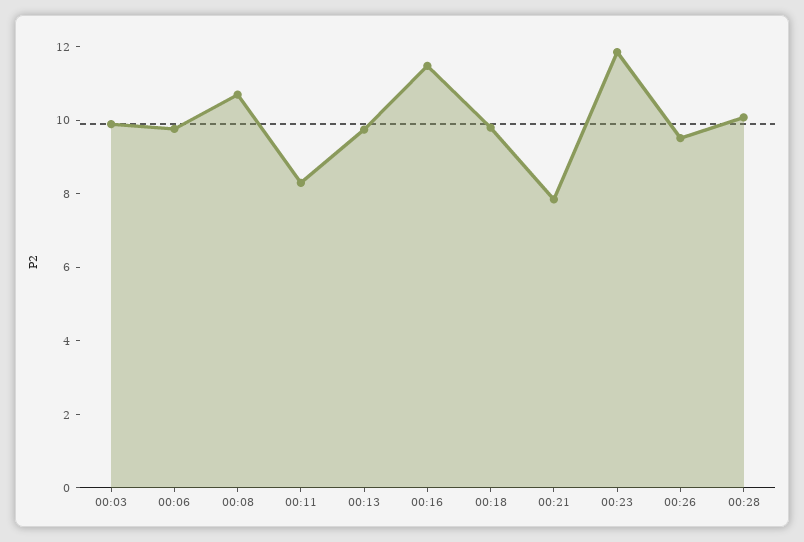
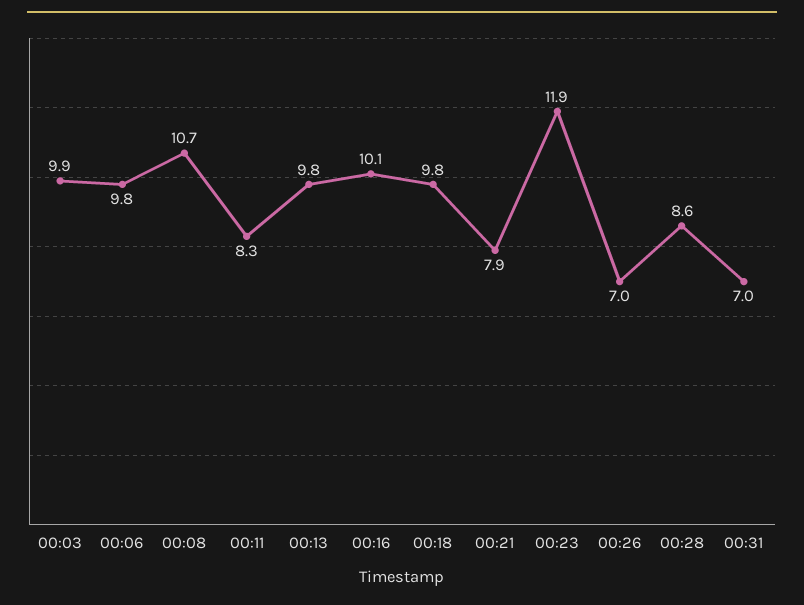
00:16: 11.5 -> 10.1
00:26: 9.5 -> 7
00:28: 10 -> 8.6
00:31: none -> 7

